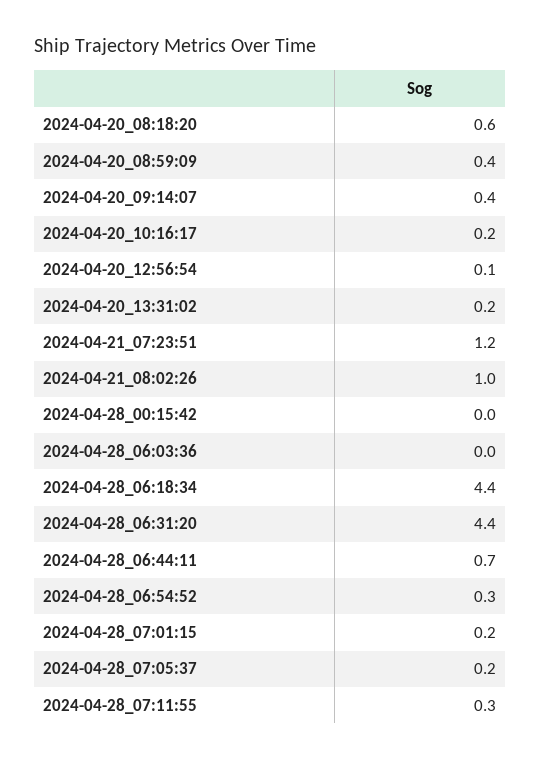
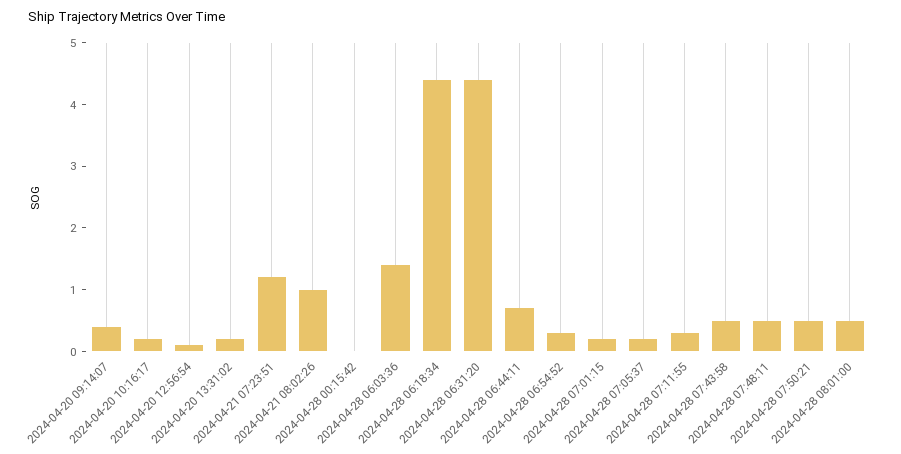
2024-04-20_08:18:20: 0.6 -> none
2024-04-20_08:59:09: 0.4 -> none
2024-04-28_06:03:36: 0 -> 1.5
2024-04-28 07:43:58: none -> 0.5
2024-04-28 07:48:11: none -> 0.5
2024-04-28 07:50:21: none -> 0.5
2024-04-28 08:01:00: none -> 0.5

